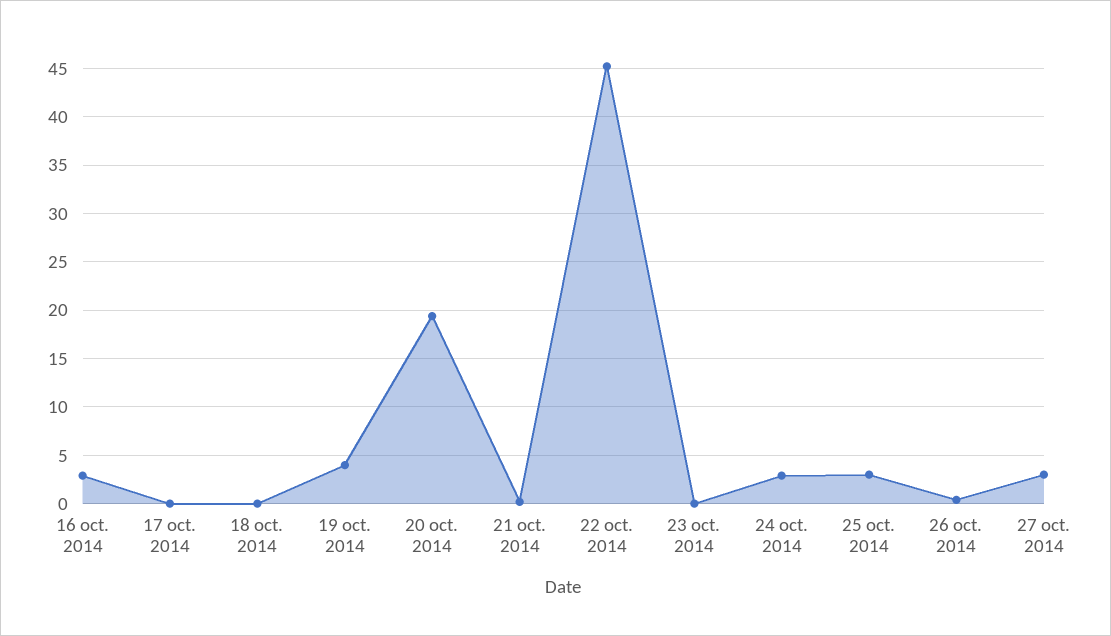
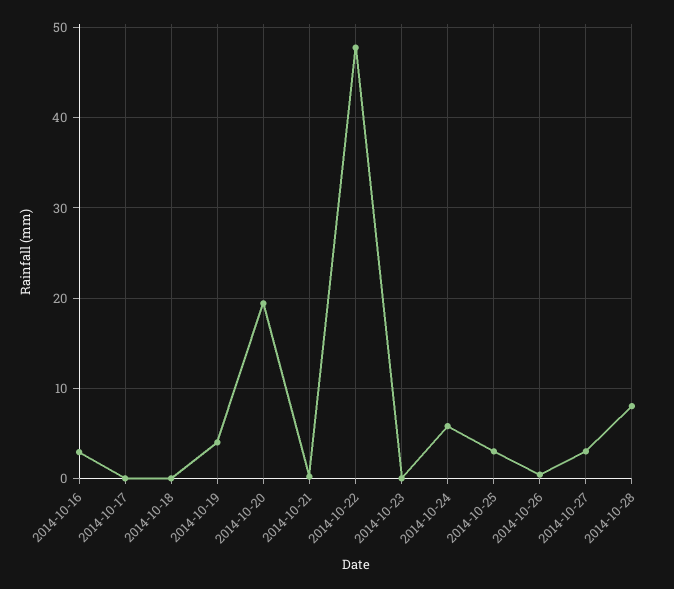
22 oct. 2014: 45 -> 48
24 oct. 2014: 3 -> 6
2014-10-28: none -> 8

